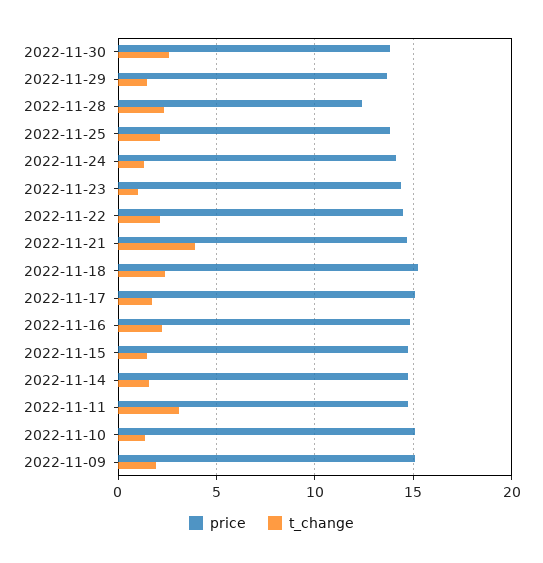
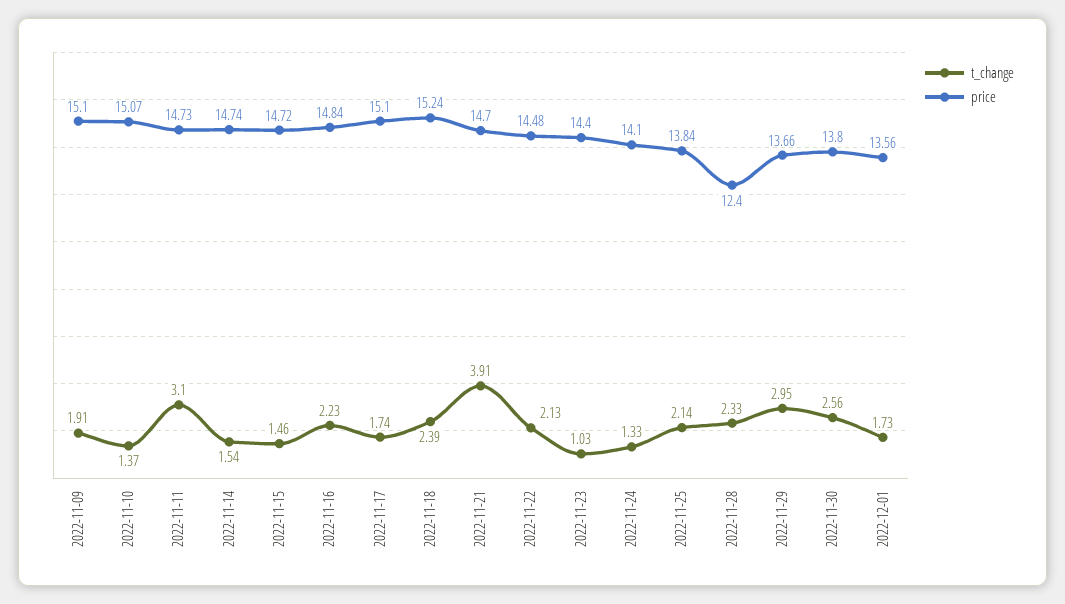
t_change, 2022-11-29: 1.5 -> 2.95
t_change, 2022-12-01: none -> 1.73
price, 2022-12-01: none -> 13.56

